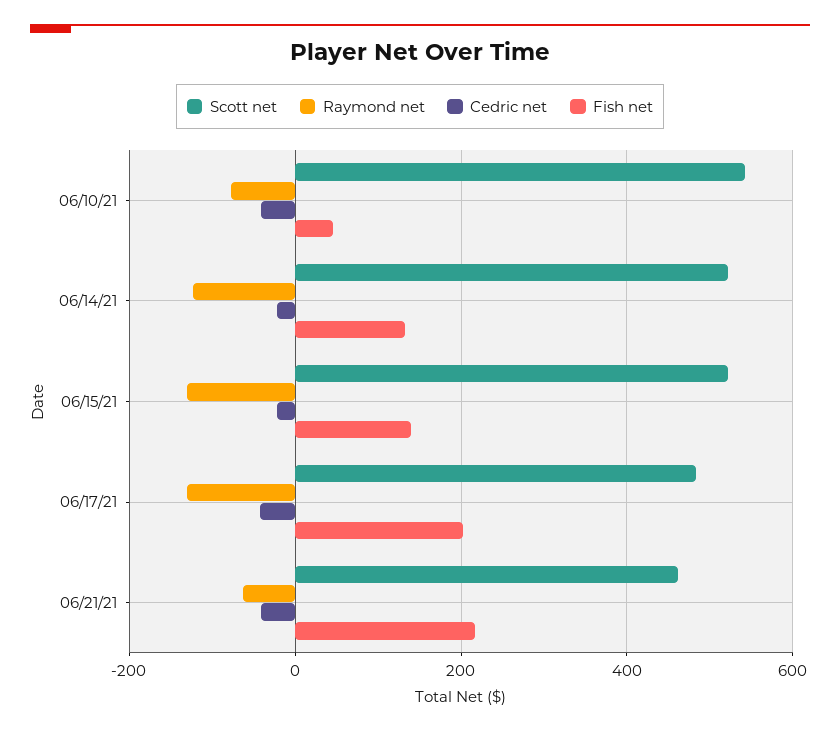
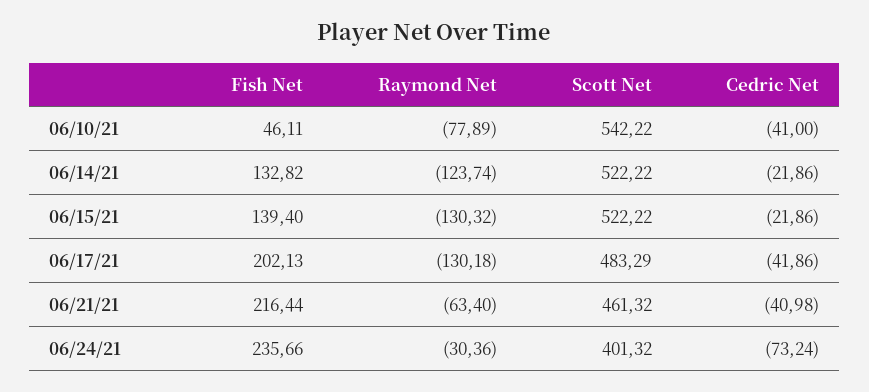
Fish net, 06/24/21: none -> 235.66
Raymond net, 06/24/21: none -> -30.36
Scott net, 06/24/21: none -> 401.32
Cedric net, 06/24/21: none -> -73.24

